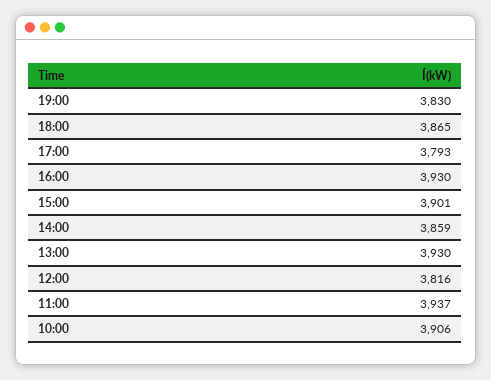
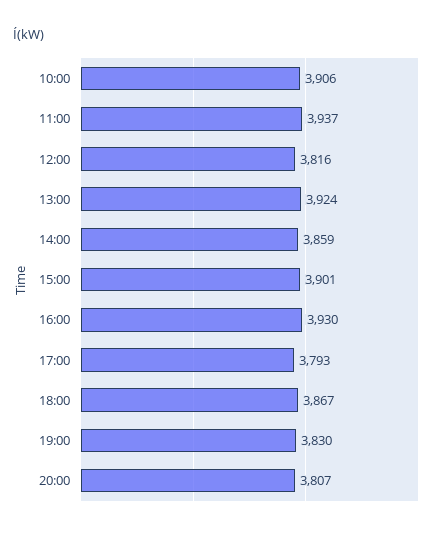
18:00: 3865 -> 3867
13:00: 3930 -> 3924
20:00: none -> 3807

